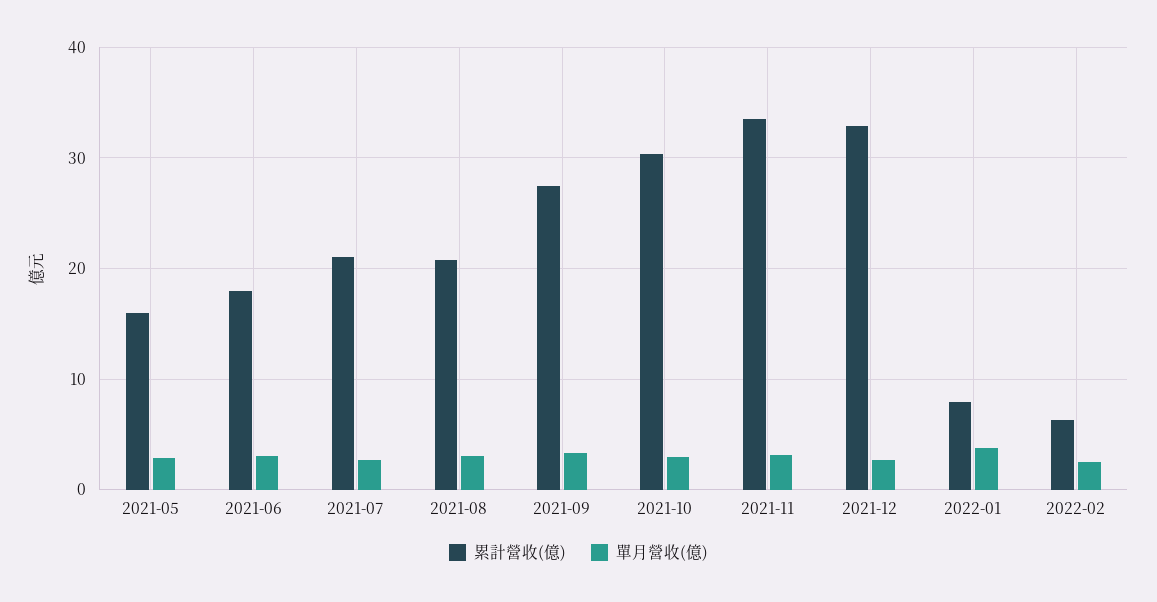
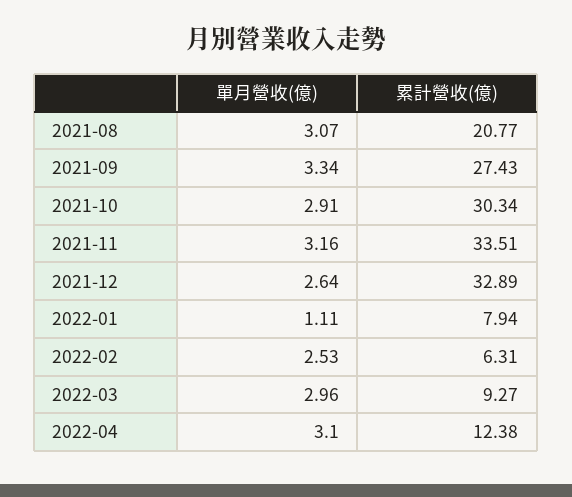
累計營收(億), 2021-05: 16 -> none
單月營收(億), 2021-05: 3 -> none
累計營收(億), 2021-06: 18 -> none
單月營收(億), 2021-06: 3 -> none
累計營收(億), 2021-07: 21 -> none
單月營收(億), 2021-07: 3 -> none
單月營收(億), 2022-01: 4 -> 1.11
單月營收(億), 2022-03: none -> 2.96
累計營收(億), 2022-03: none -> 9.27
單月營收(億), 2022-04: none -> 3.1
累計營收(億), 2022-04: none -> 12.38

